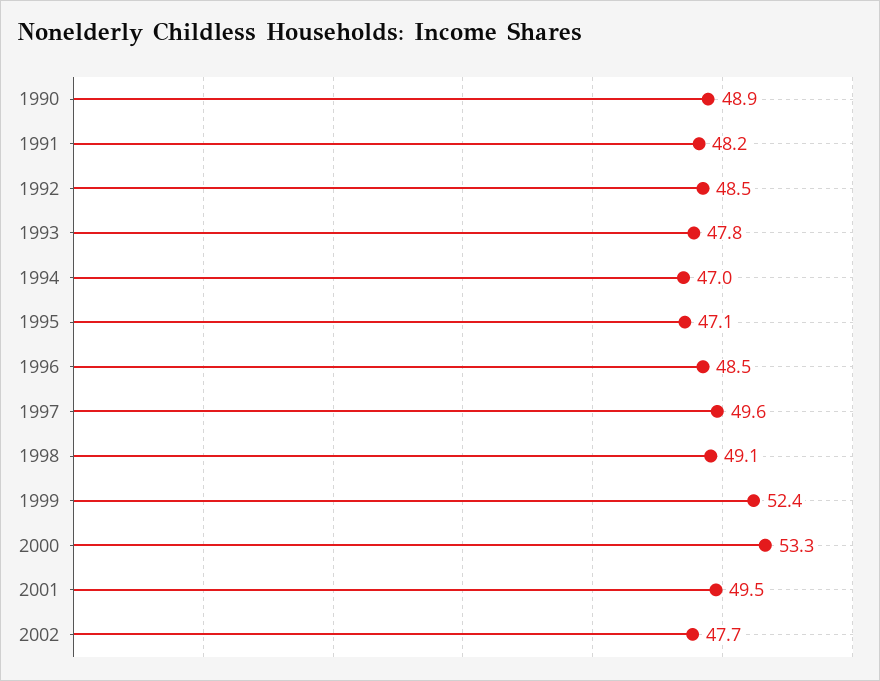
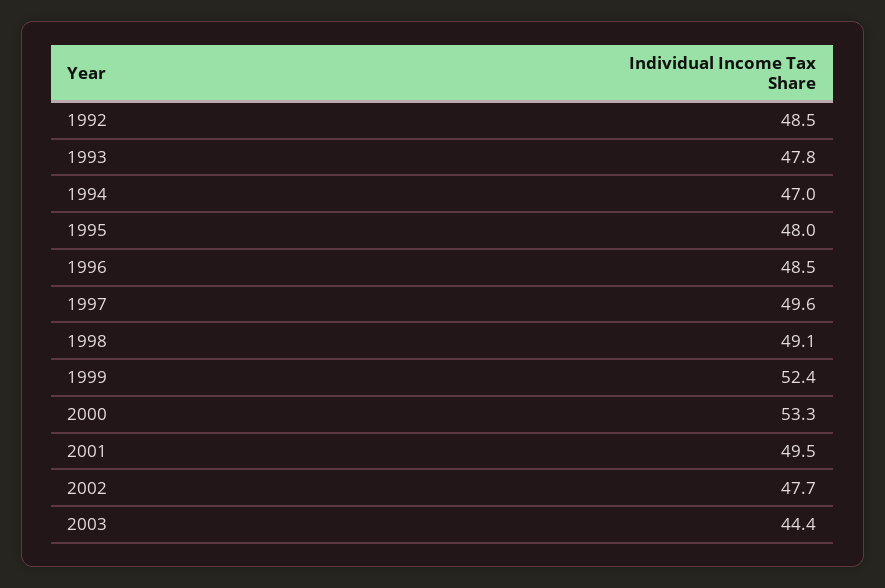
1990: 48.9 -> none
1991: 48.2 -> none
1995: 47.1 -> 48
2003: none -> 44.4

